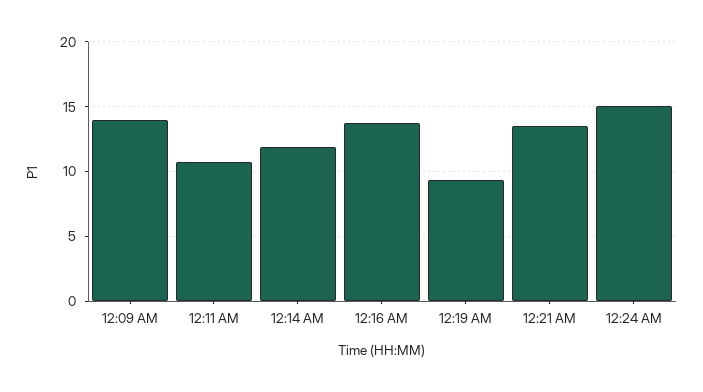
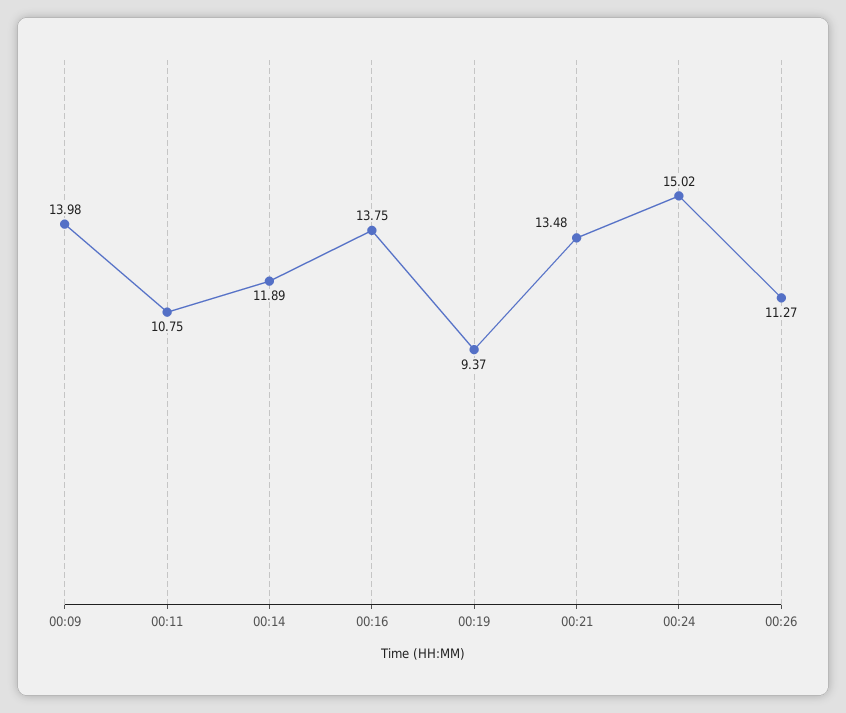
00:26: none -> 11.27

